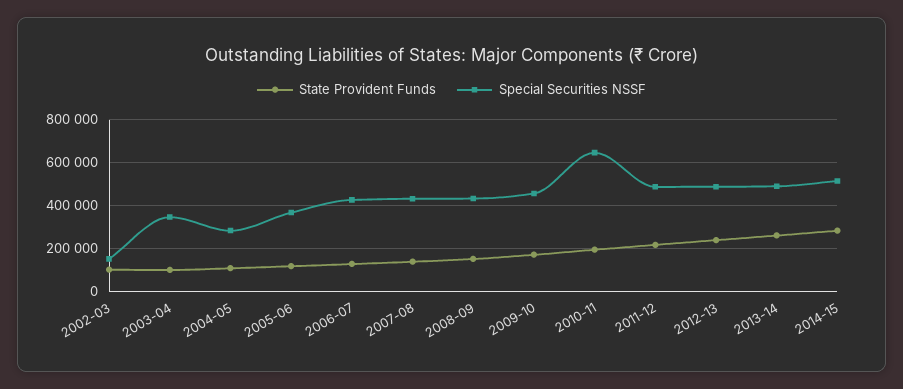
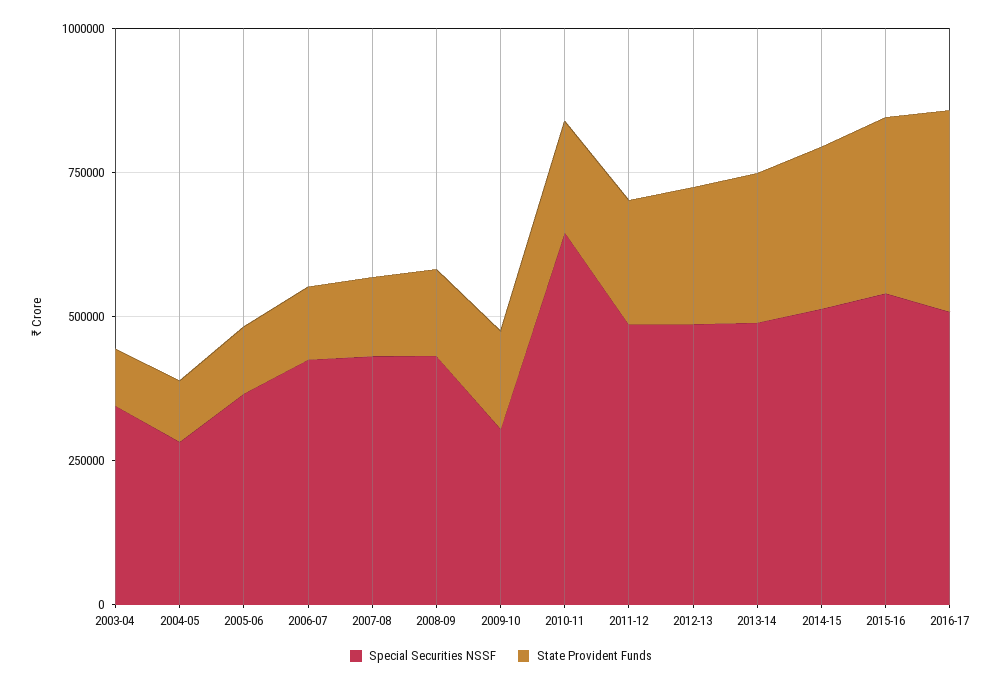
State Provident Funds, 2002-03: 100000 -> none
Special Securities NSSF, 2002-03: 150000 -> none
Special Securities NSSF, 2009-10: 450000 -> 300000
Special Securities NSSF, 2015-16: none -> 550000
State Provident Funds, 2015-16: none -> 300000
Special Securities NSSF, 2016-17: none -> 500000
State Provident Funds, 2016-17: none -> 350000

